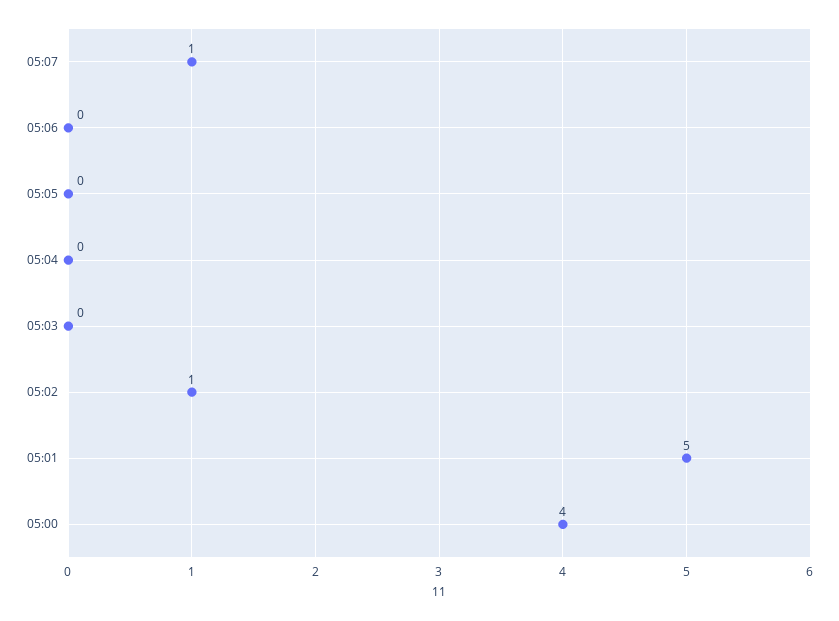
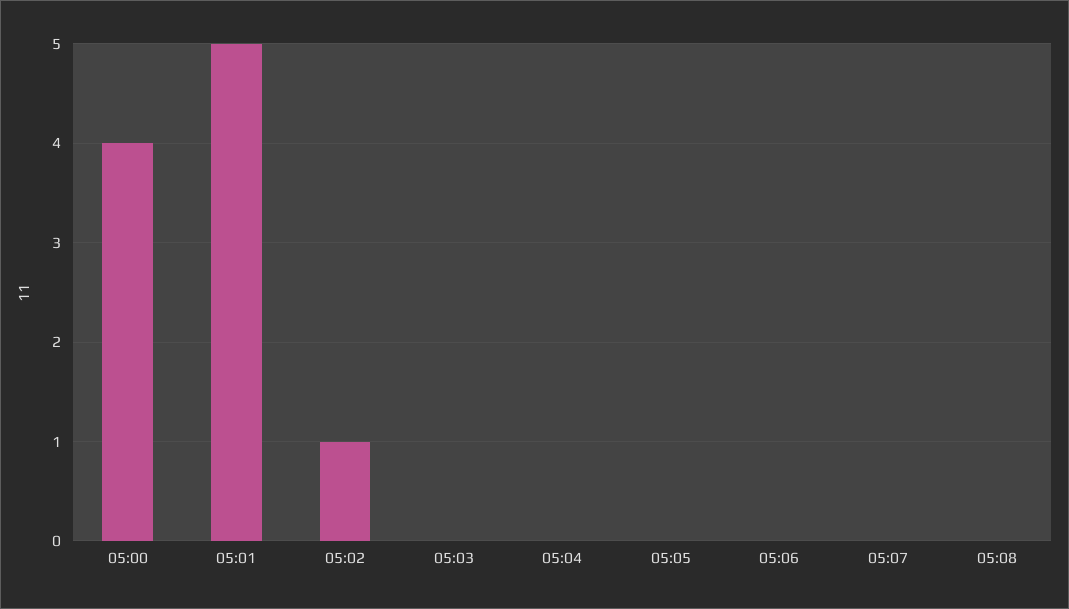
05:07: 1 -> 0
05:08: none -> 0

